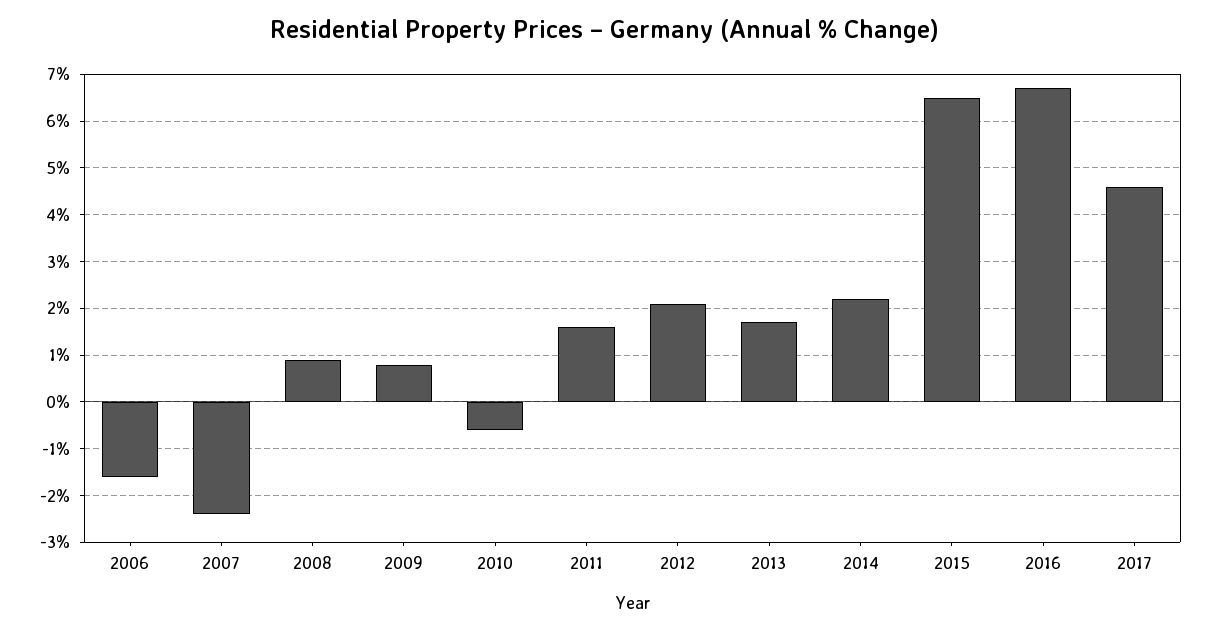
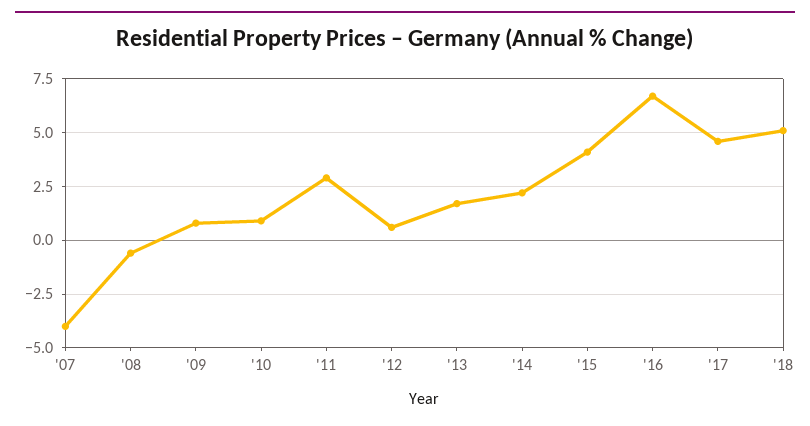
2006: -1.5 -> none
2007: -2.5 -> -4
2008: 1 -> -0.5
2010: -0.5 -> 1
2011: 1.5 -> 3
2012: 2 -> 0.5
2015: 6.5 -> 4
'18: none -> 5

